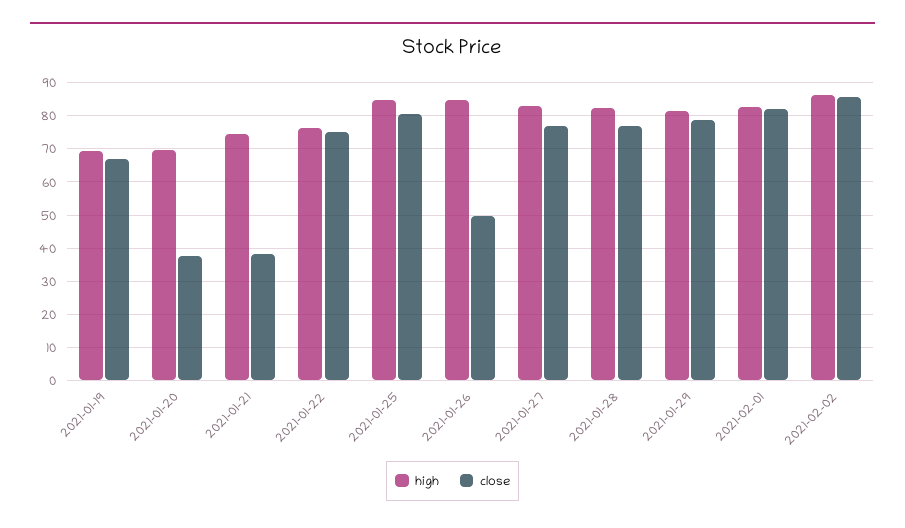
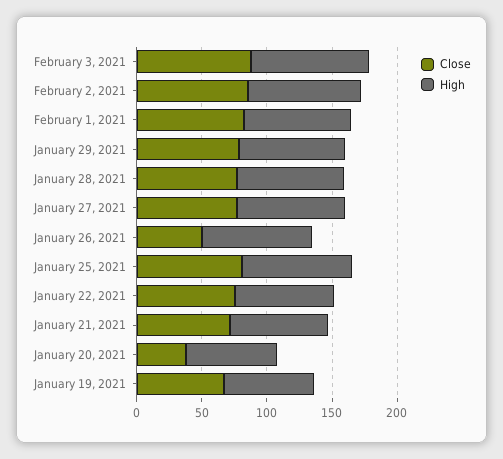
close, 2021-01-21: 38 -> 70
close, February 3, 2021: none -> 90
high, February 3, 2021: none -> 90

